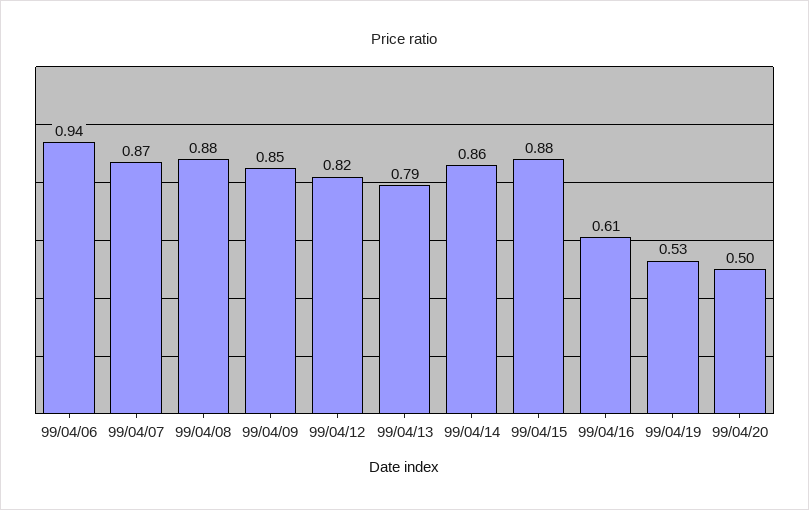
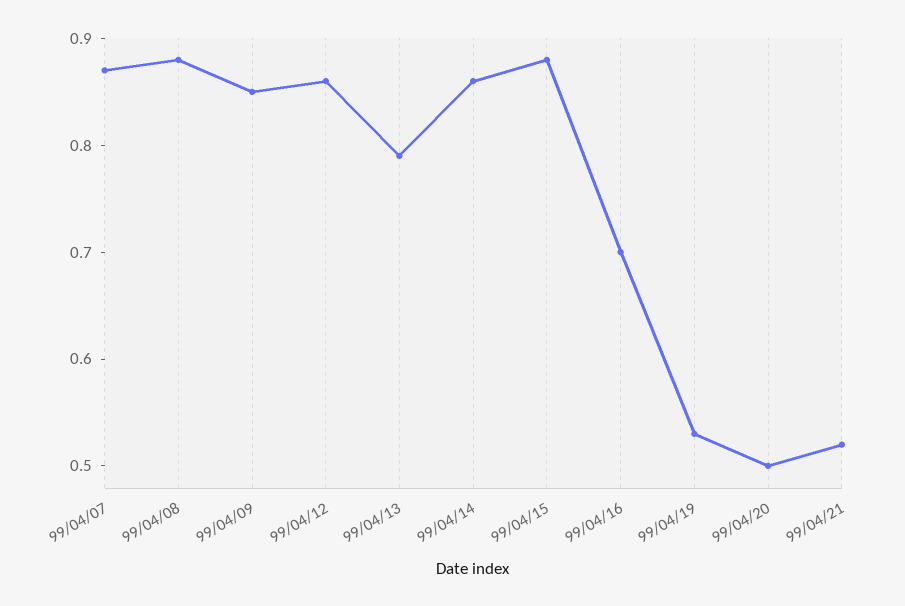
99/04/06: 0.94 -> none
99/04/12: 0.82 -> 0.86
99/04/16: 0.61 -> 0.7
99/04/21: none -> 0.52

